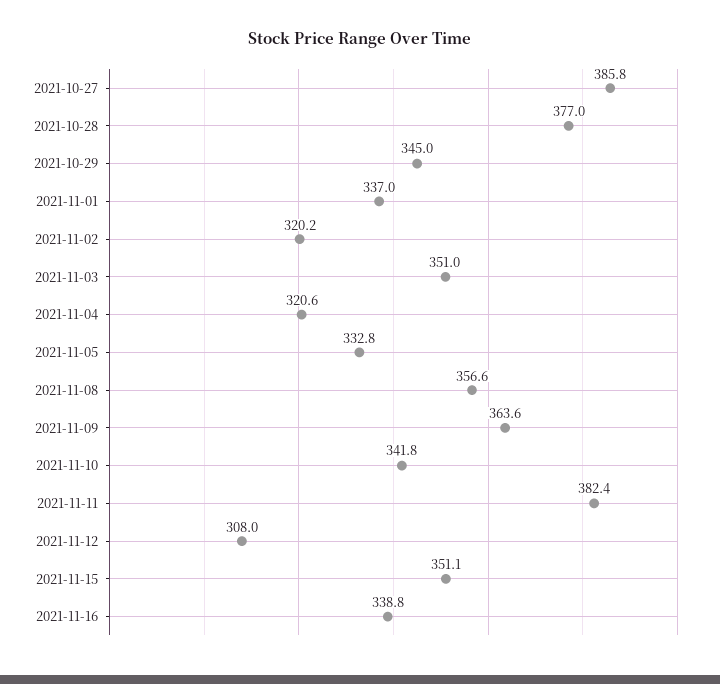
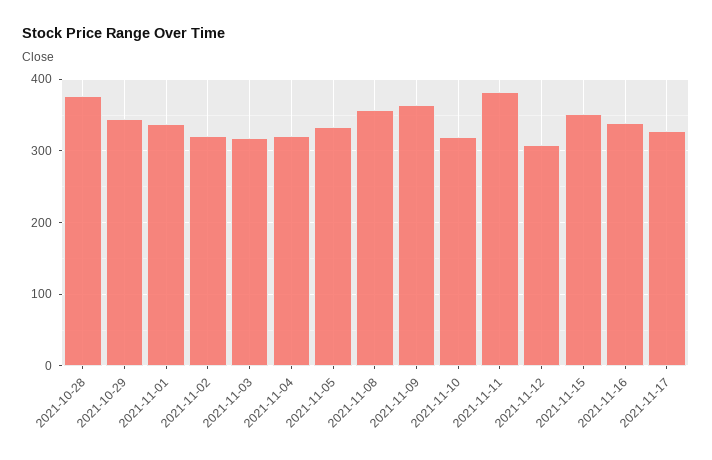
2021-10-27: 385.8 -> none
2021-11-03: 351 -> 320
2021-11-10: 341.8 -> 320
2021-11-17: none -> 330

